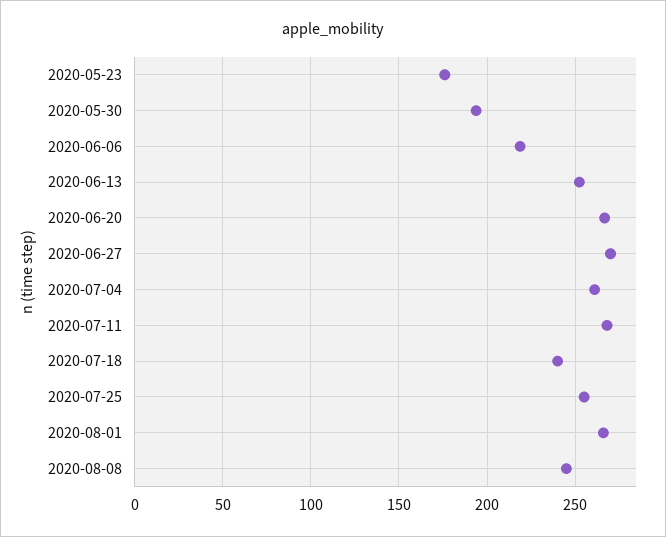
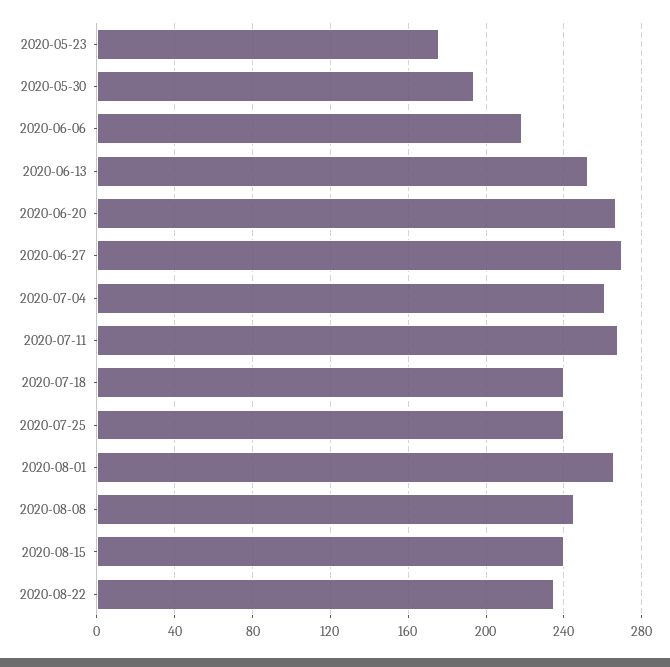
2020-07-25: 255 -> 240
2020-08-15: none -> 240
2020-08-22: none -> 235

